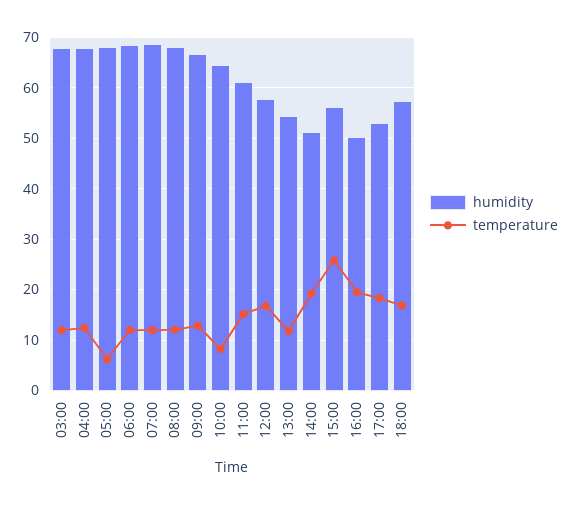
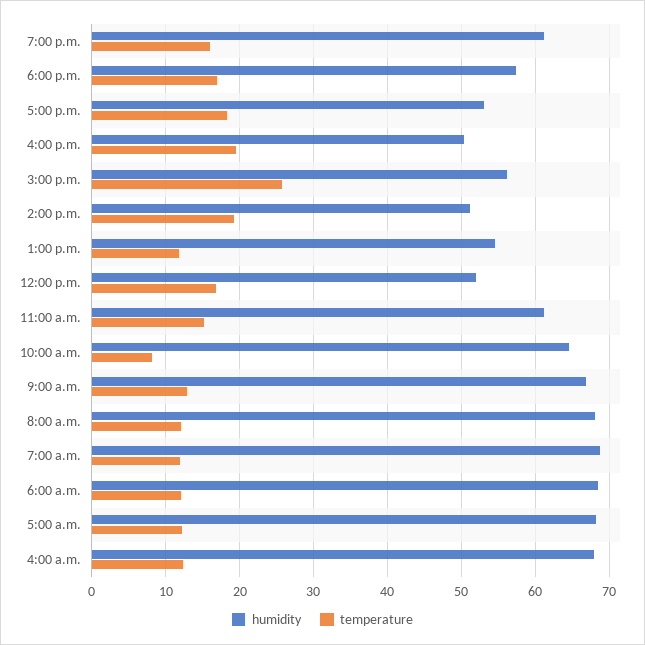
humidity, 03:00: 68 -> none
temperature, 03:00: 12 -> none
temperature, 05:00: 6 -> 12
humidity, 12:00: 58 -> 52
humidity, 7:00 p.m.: none -> 61
temperature, 7:00 p.m.: none -> 16

